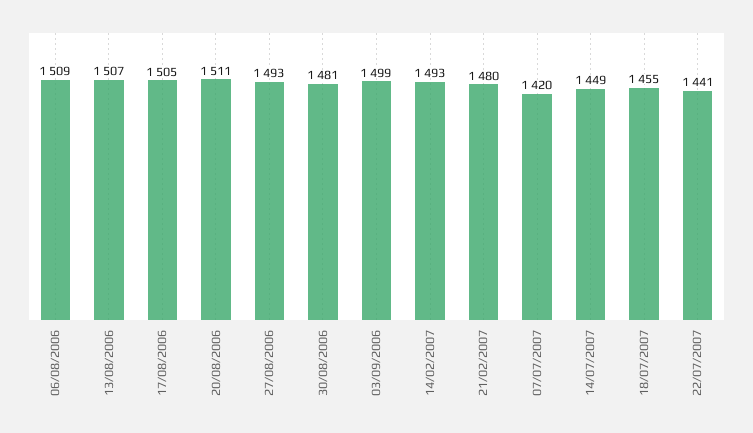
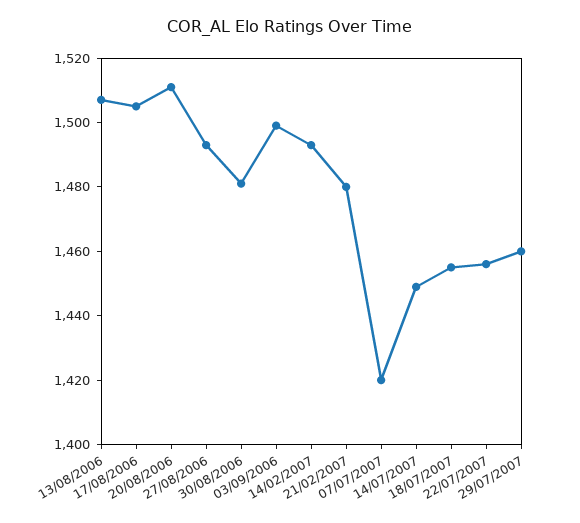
06/08/2006: 1509 -> none
22/07/2007: 1441 -> 1455
29/07/2007: none -> 1460

